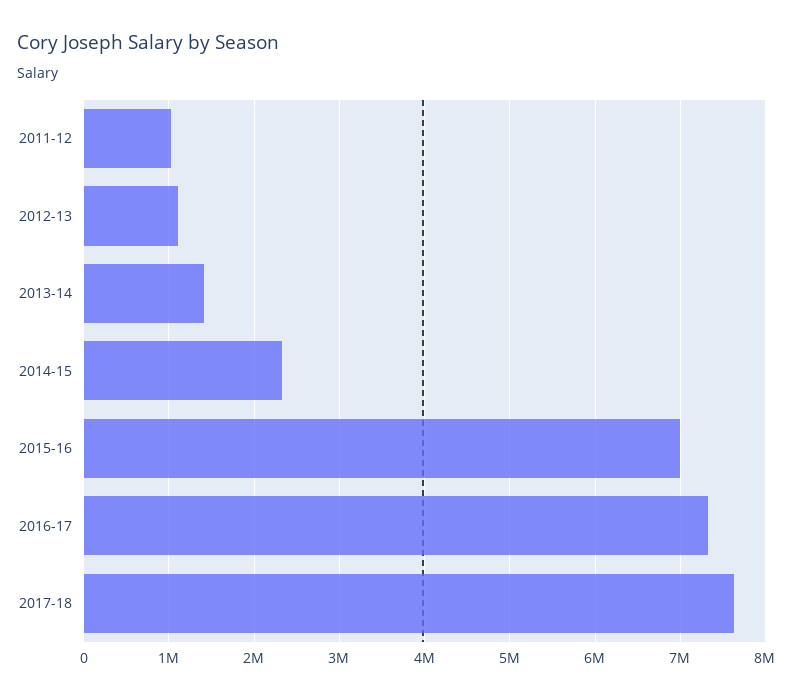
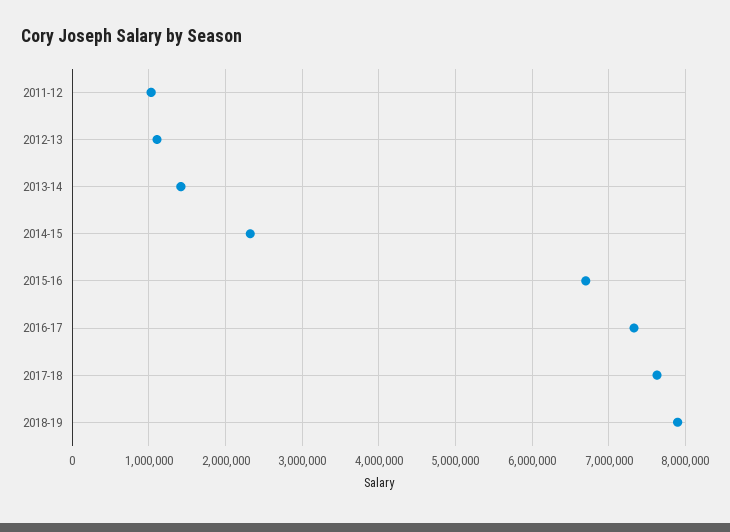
2015-16: 7000000 -> 6700000
2018-19: none -> 7900000

